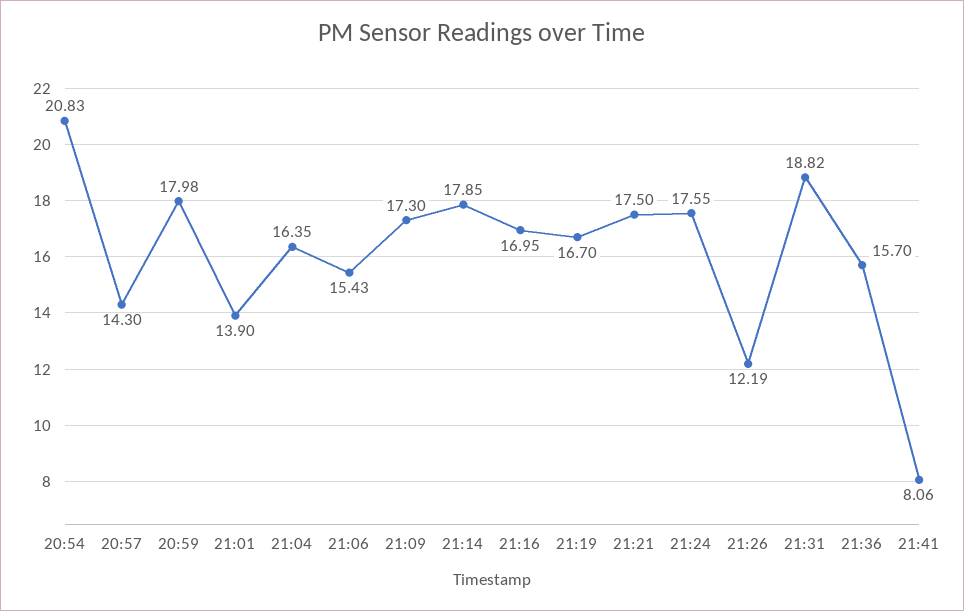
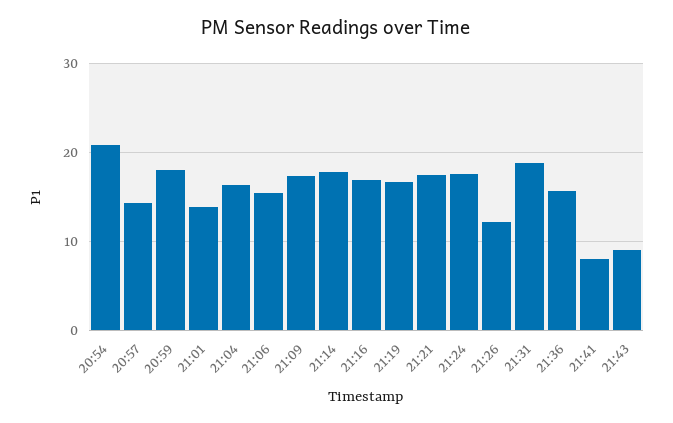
21:43: none -> 9

